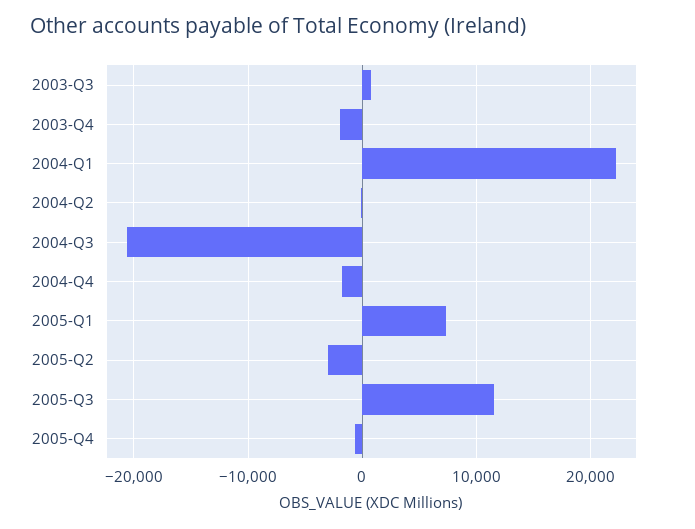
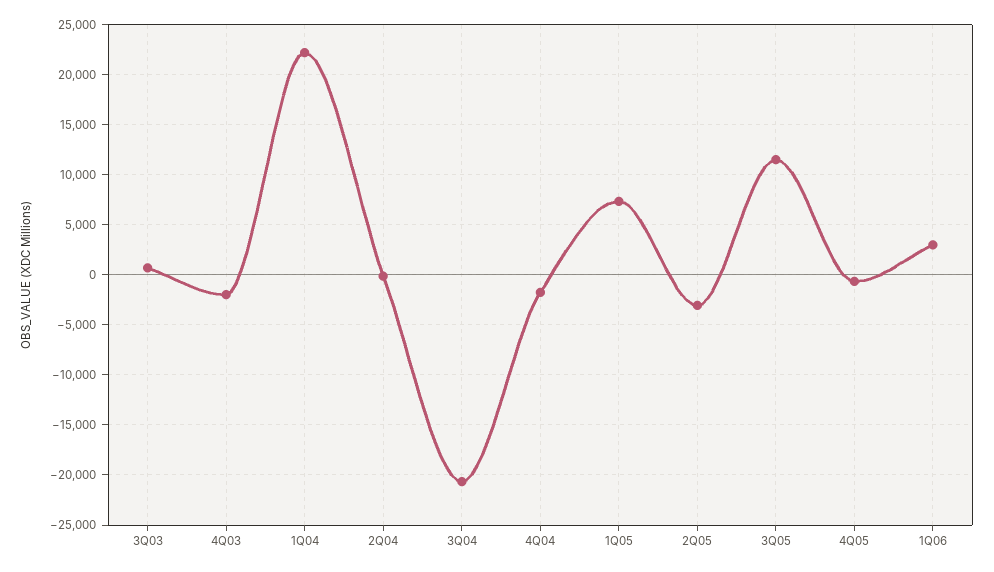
1Q06: none -> 3000

